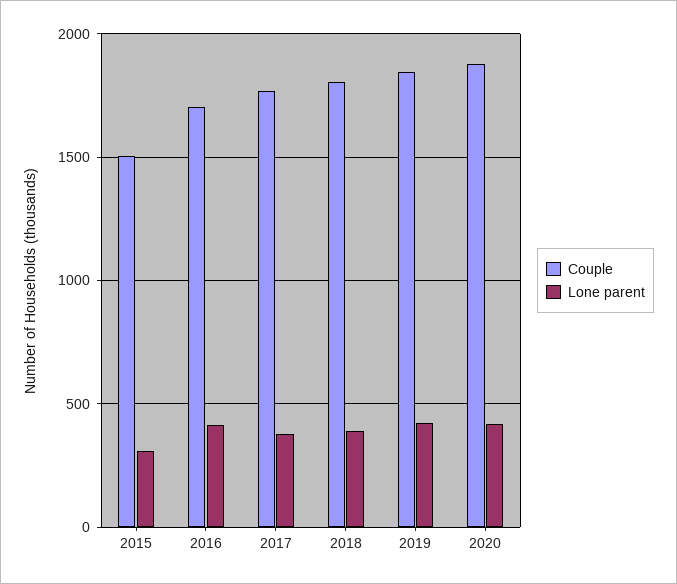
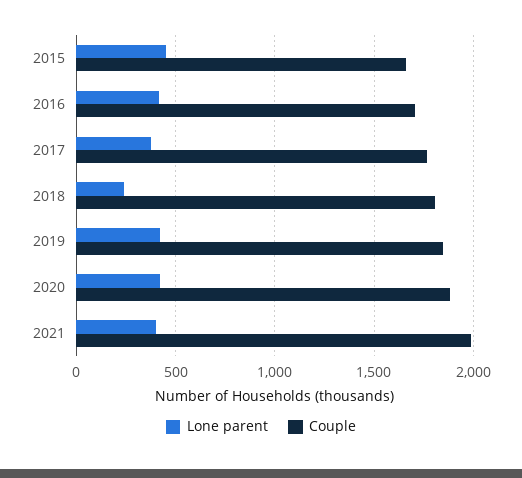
Couple, 2015: 1500 -> 1650
Lone parent, 2015: 300 -> 450
Lone parent, 2018: 400 -> 250
Lone parent, 2021: none -> 400
Couple, 2021: none -> 2000

